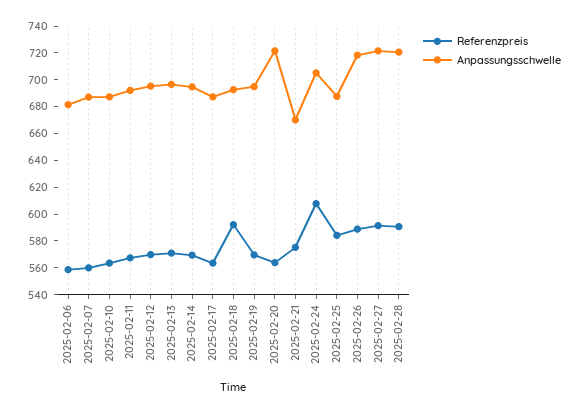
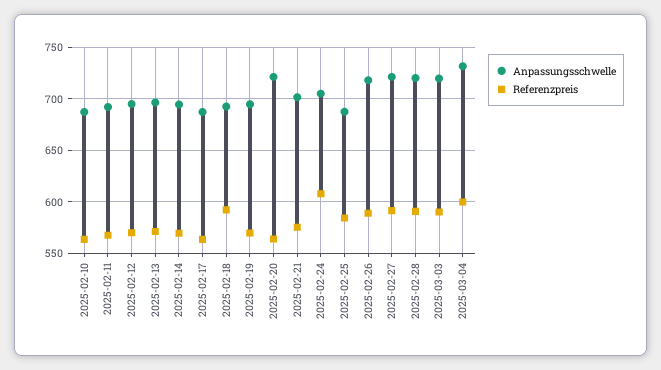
Referenzpreis, 2025-02-06: 560 -> none
Anpassungsschwelle, 2025-02-06: 680 -> none
Referenzpreis, 2025-02-07: 560 -> none
Anpassungsschwelle, 2025-02-07: 690 -> none
Anpassungsschwelle, 2025-02-21: 670 -> 700
Anpassungsschwelle, 2025-03-03: none -> 720
Referenzpreis, 2025-03-03: none -> 590
Anpassungsschwelle, 2025-03-04: none -> 730
Referenzpreis, 2025-03-04: none -> 600

